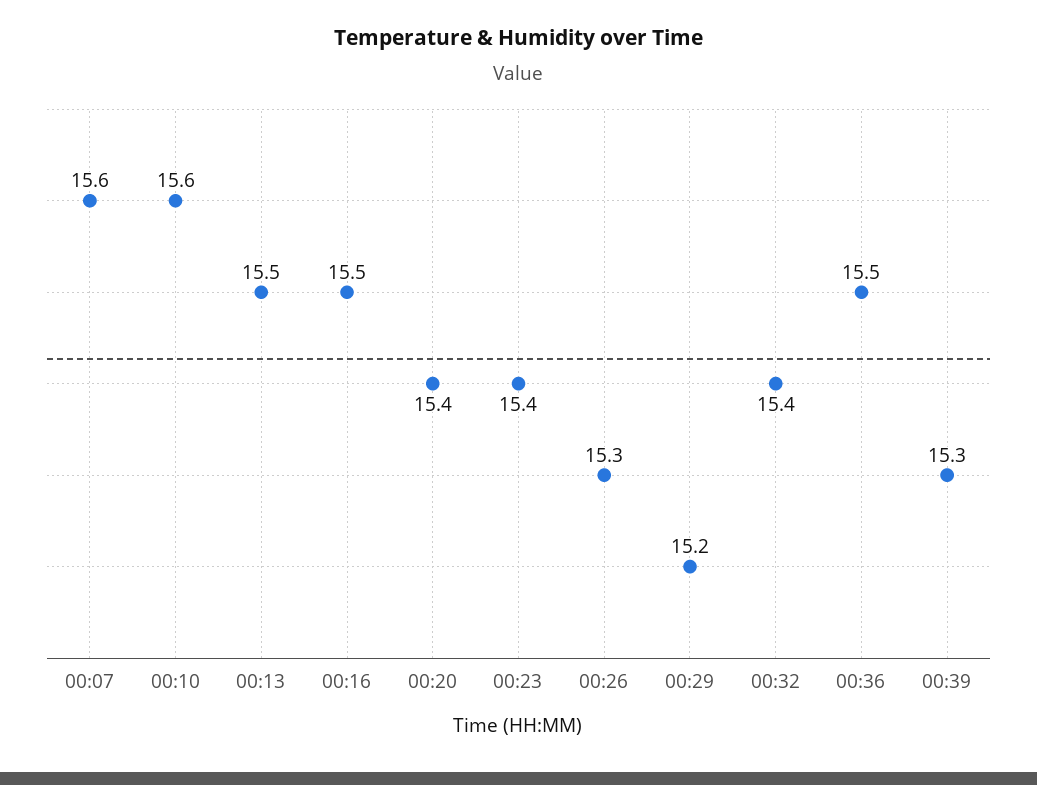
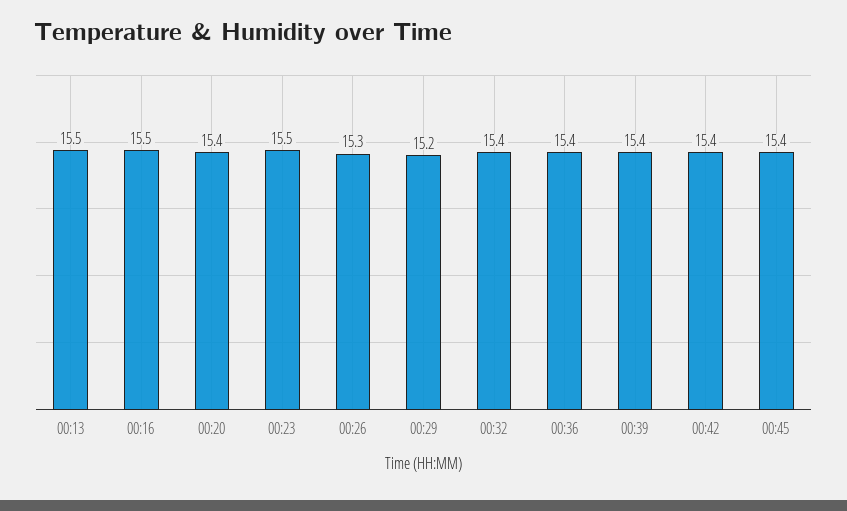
00:07: 15.6 -> none
00:10: 15.6 -> none
00:23: 15.4 -> 15.5
00:36: 15.5 -> 15.4
00:39: 15.3 -> 15.4
00:42: none -> 15.4
00:45: none -> 15.4

